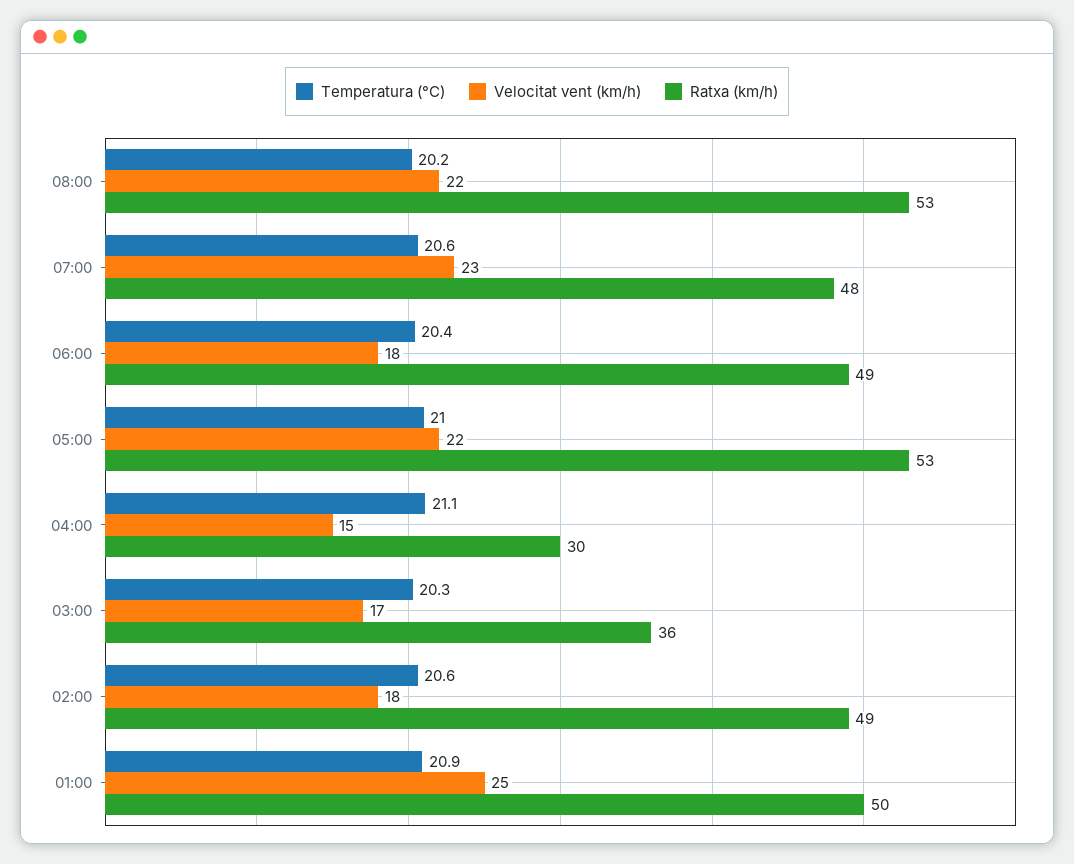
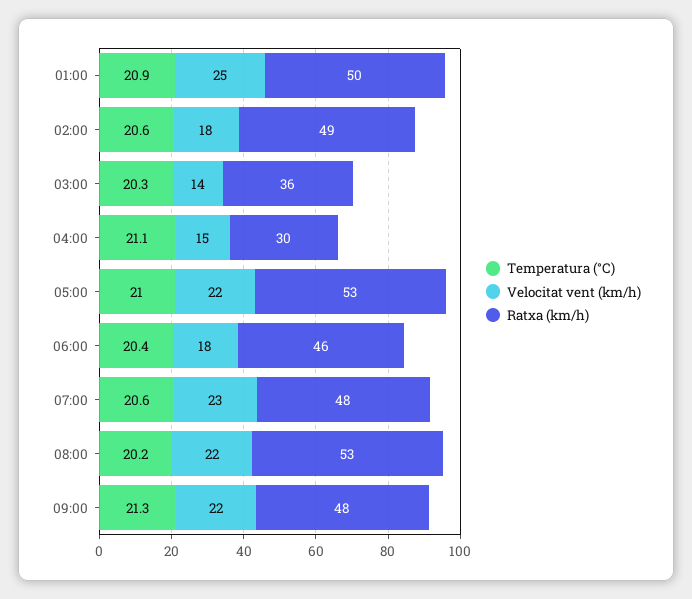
Ratxa (km/h), 06:00: 49 -> 46
Velocitat vent (km/h), 03:00: 17 -> 14
Temperatura (°C), 09:00: none -> 21.3
Velocitat vent (km/h), 09:00: none -> 22
Ratxa (km/h), 09:00: none -> 48

